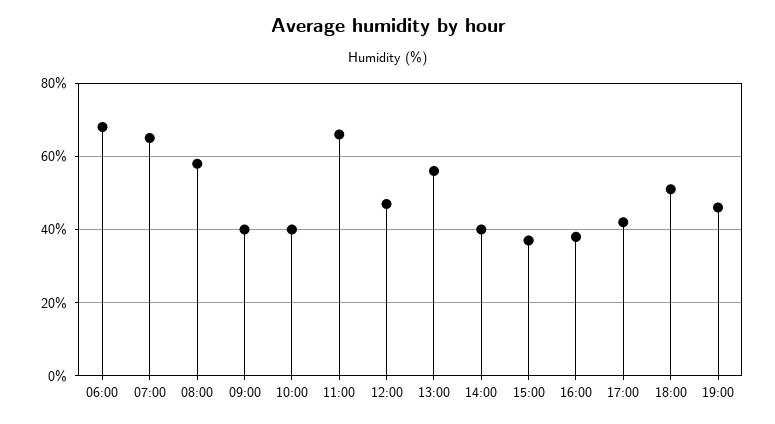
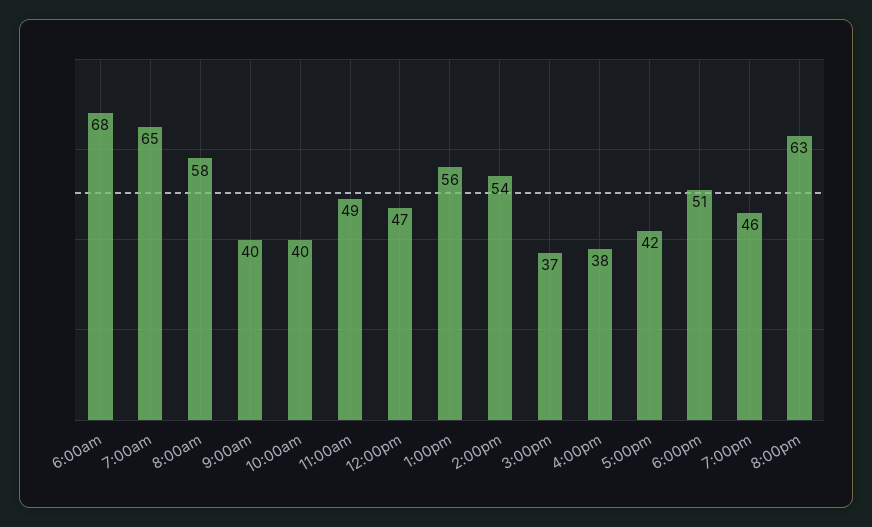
11:00: 65 -> 49
14:00: 40 -> 54
8:00pm: none -> 63

